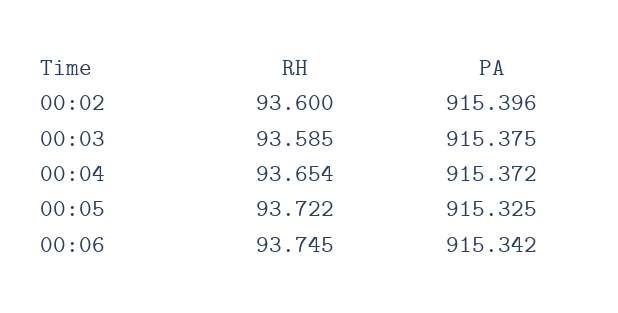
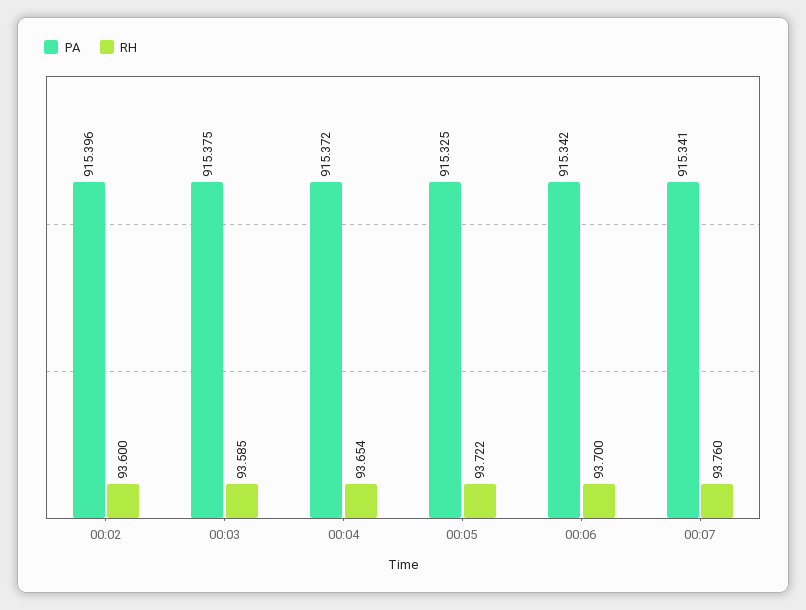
RH, 00:06: 93.745 -> 93.7
PA, 00:07: none -> 915.341
RH, 00:07: none -> 93.76

